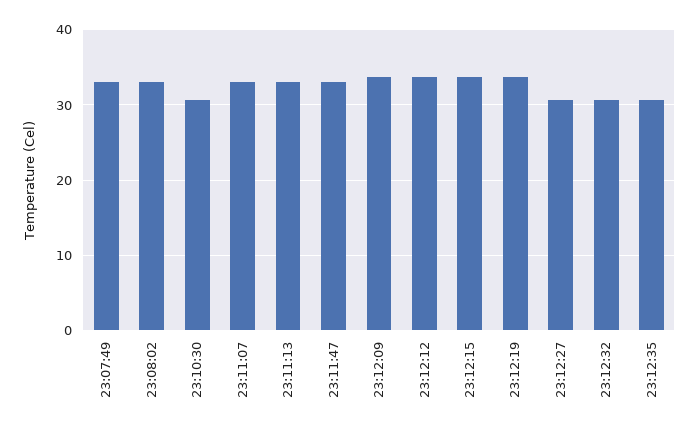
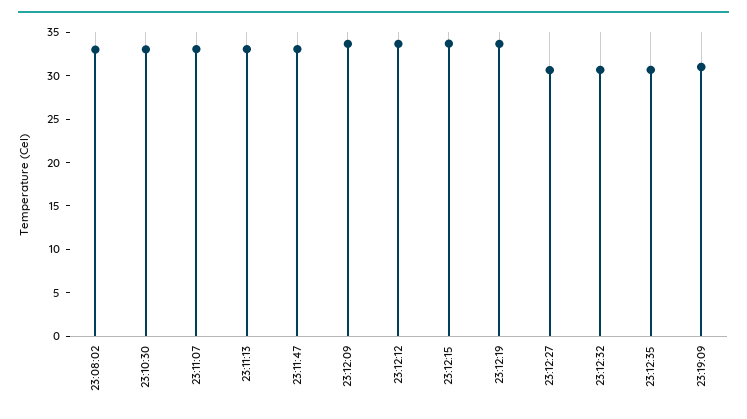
23:07:49: 33 -> none
23:10:30: 31 -> 33
23:19:09: none -> 31

